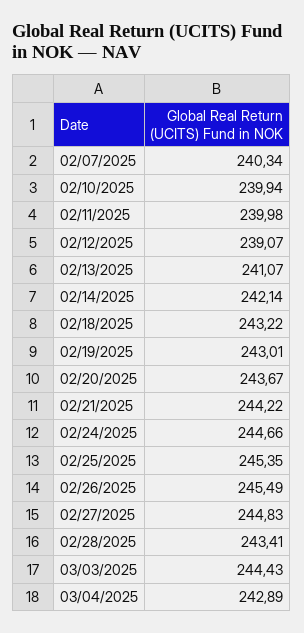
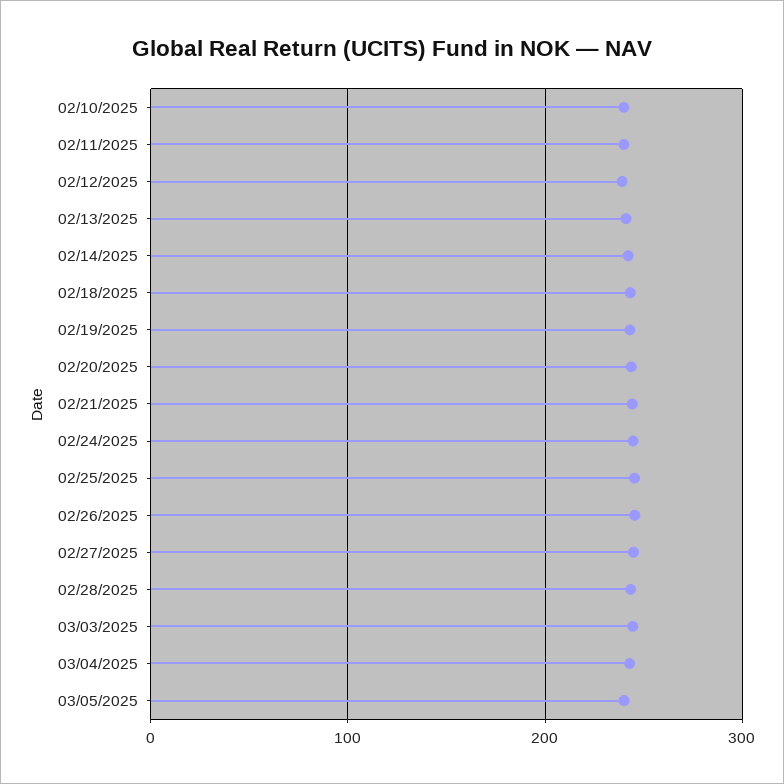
02/07/2025: 240.34 -> none
03/05/2025: none -> 240

